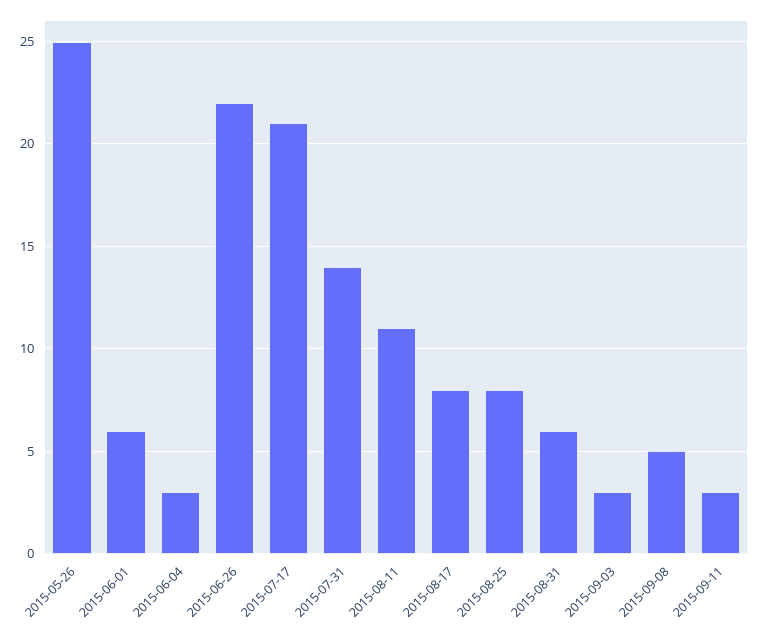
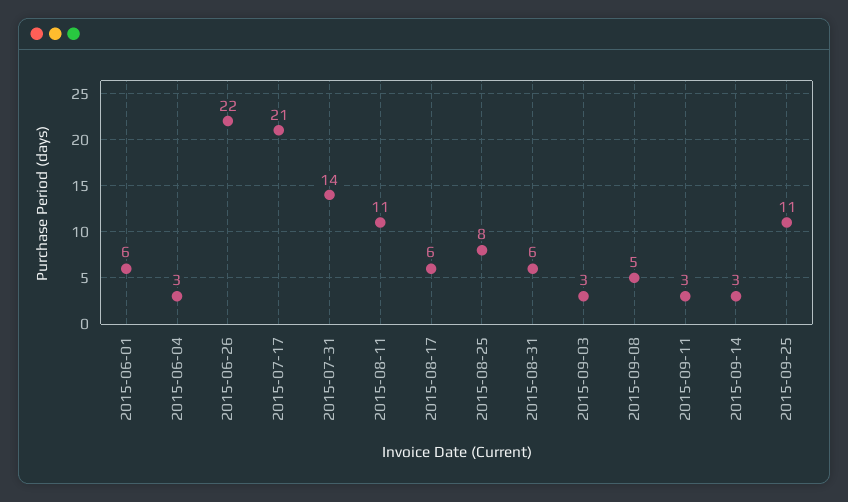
2015-05-26: 25 -> none
2015-08-17: 8 -> 6
2015-09-14: none -> 3
2015-09-25: none -> 11

